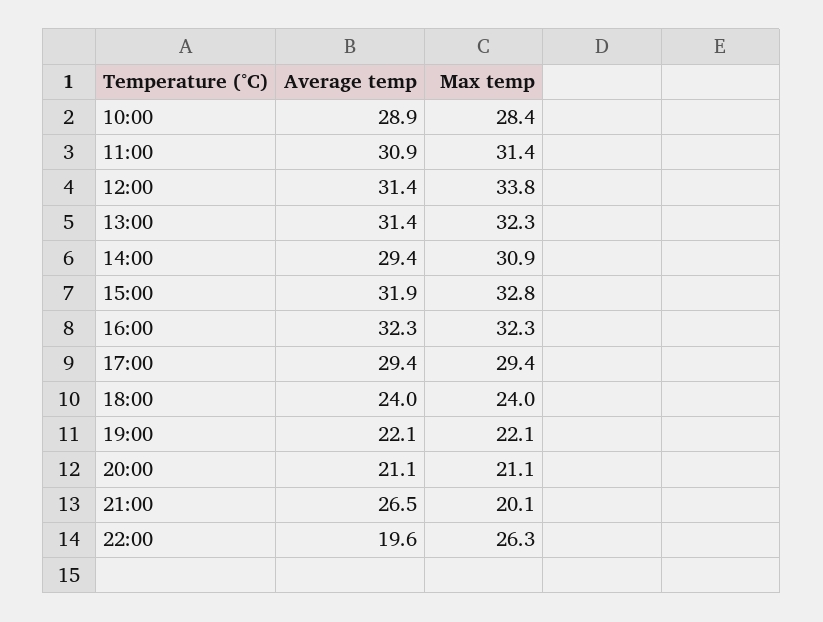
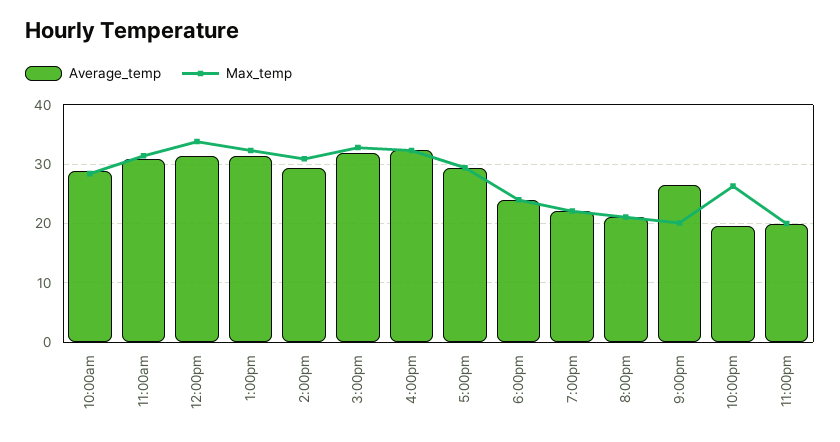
Average temp, 11:00pm: none -> 20
Max temp, 11:00pm: none -> 20

